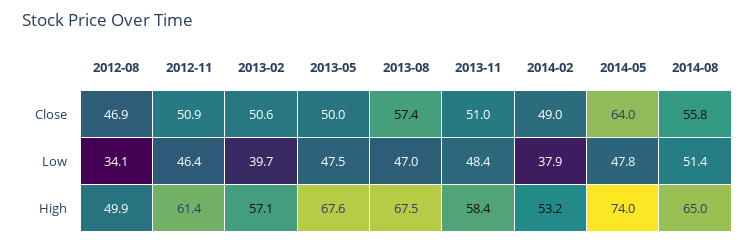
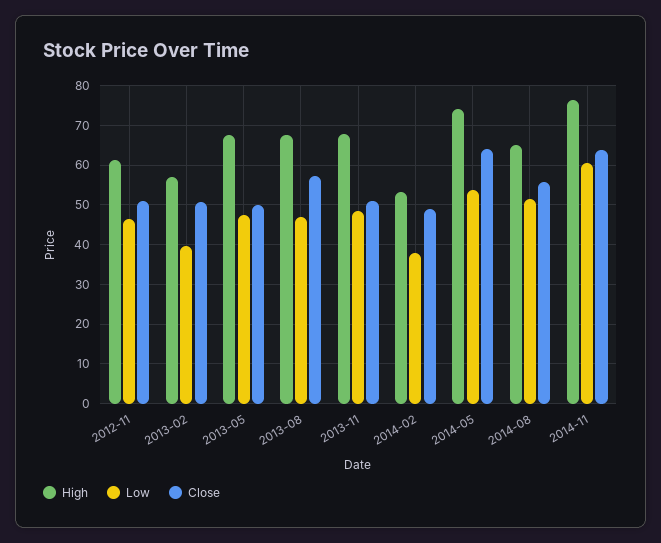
Close, 2012-08: 46.9 -> none
Low, 2012-08: 34.1 -> none
Low, 2014-05: 47.8 -> 54
High, 2012-08: 49.9 -> none
High, 2013-11: 58.4 -> 68
High, 2014-11: none -> 76
Low, 2014-11: none -> 60
Close, 2014-11: none -> 64

